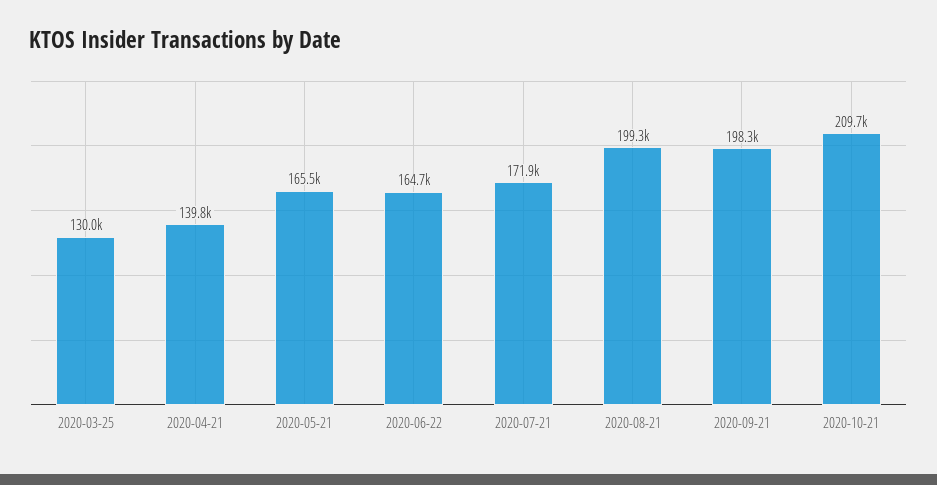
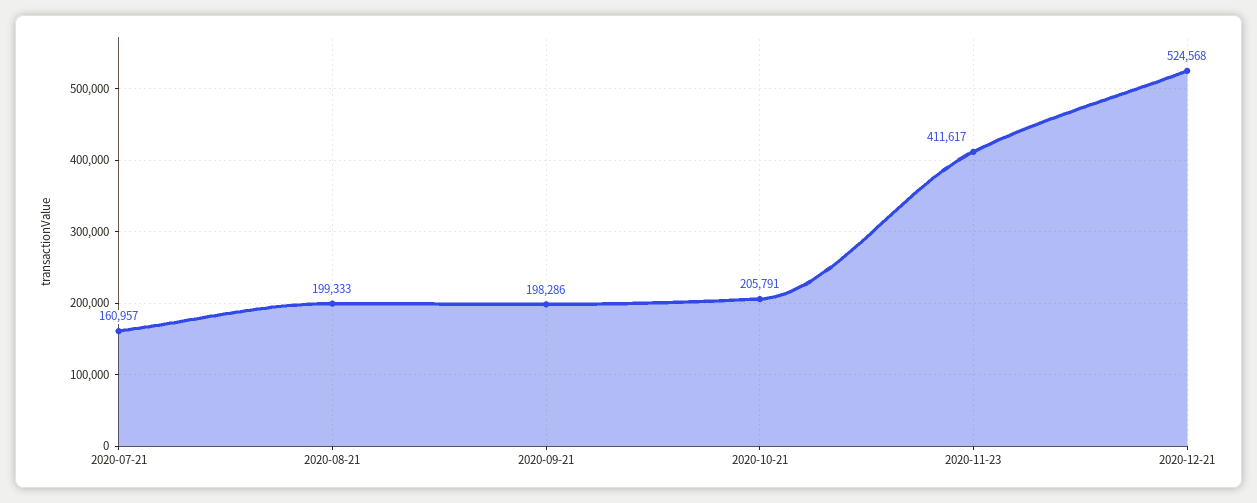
2020-03-25: 130000 -> none
2020-04-21: 139800 -> none
2020-05-21: 165500 -> none
2020-06-22: 164700 -> none
2020-07-21: 171900 -> 160957
2020-10-21: 209700 -> 205791
2020-11-23: none -> 411617
2020-12-21: none -> 524568

